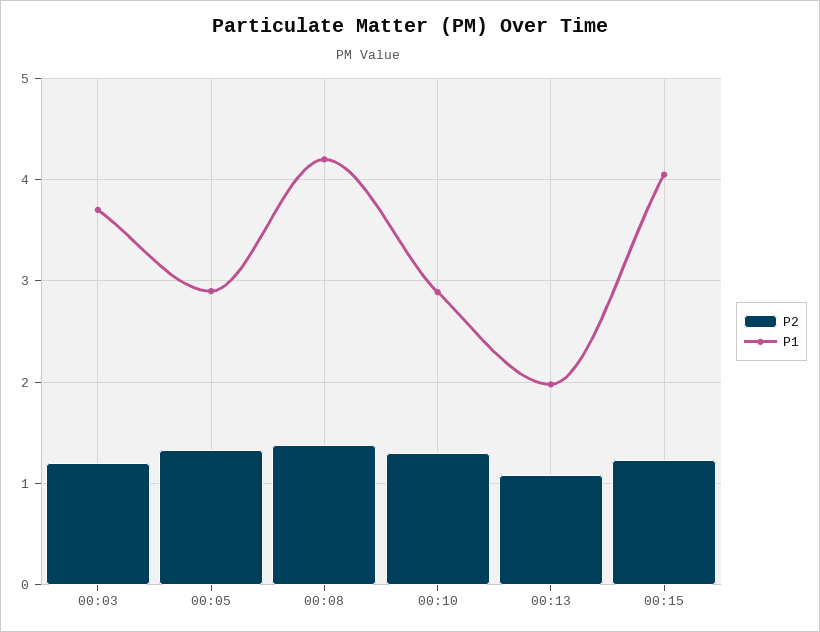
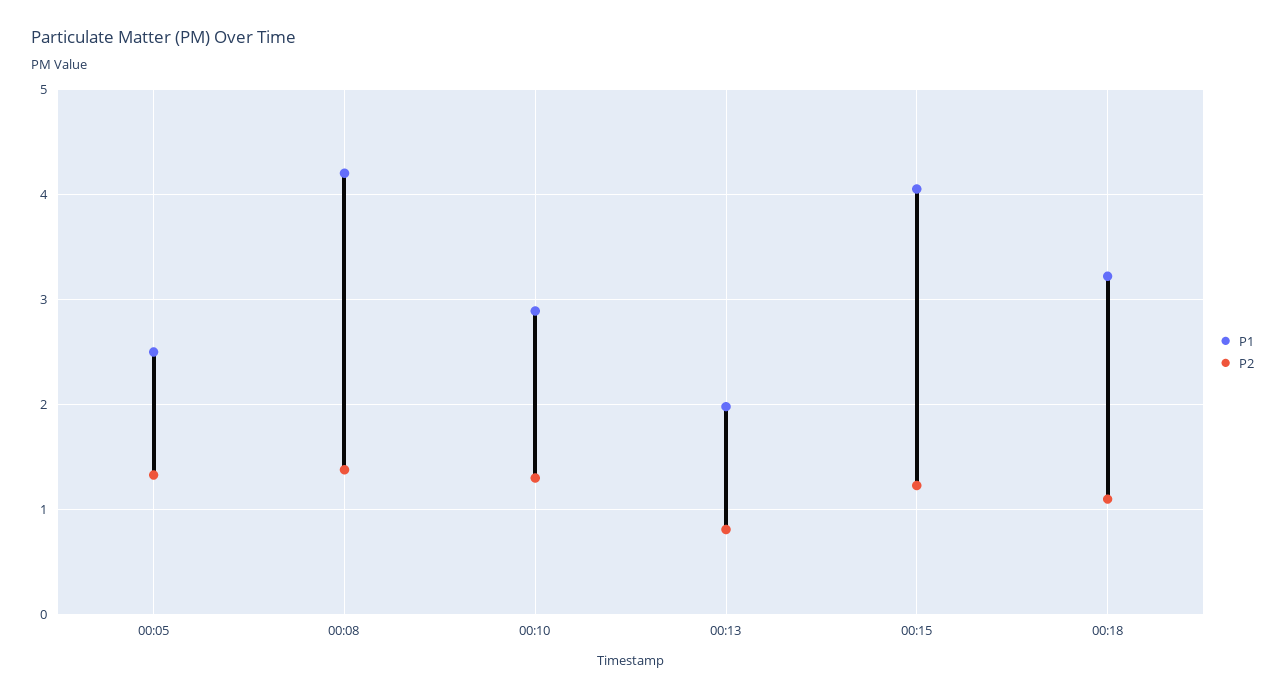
P2, 00:03: 1.2 -> none
P1, 00:03: 3.7 -> none
P1, 00:05: 2.9 -> 2.5
P2, 00:13: 1.1 -> 0.8
P1, 00:18: none -> 3.2
P2, 00:18: none -> 1.1

